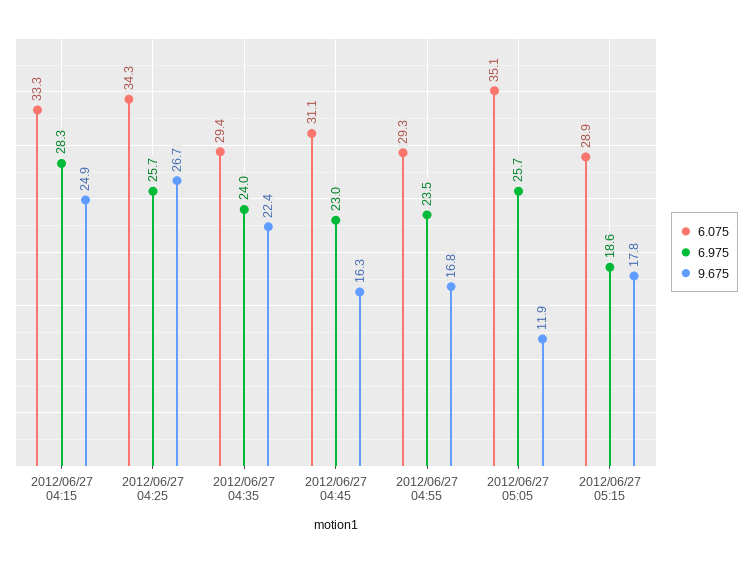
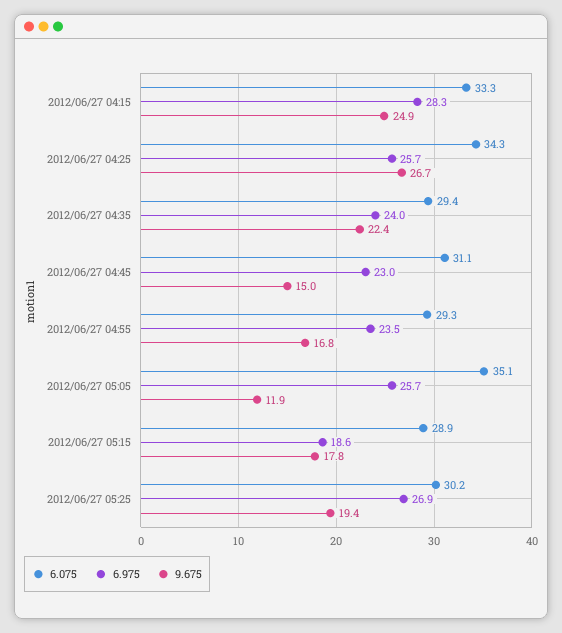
9.675, 2012/06/27 04:45: 16.3 -> 15
6.075, 2012/06/27 05:25: none -> 30.2
6.975, 2012/06/27 05:25: none -> 26.9
9.675, 2012/06/27 05:25: none -> 19.4

